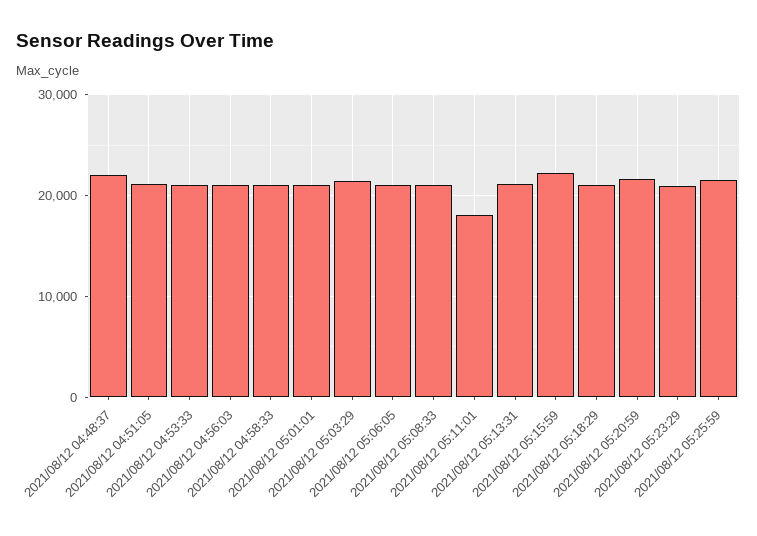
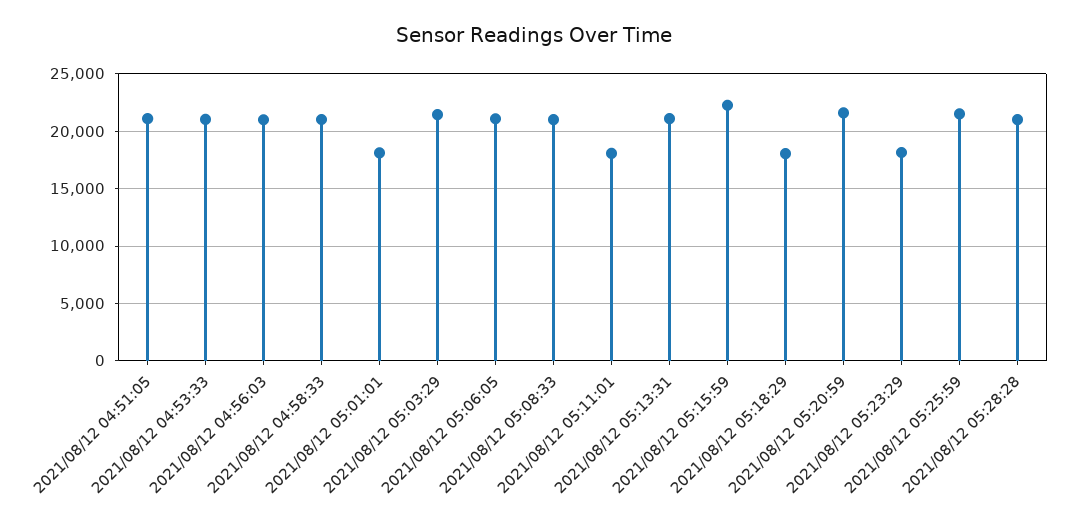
2021/08/12 04:48:37: 22000 -> none
2021/08/12 05:01:01: 21000 -> 18000
2021/08/12 05:18:29: 21000 -> 18000
2021/08/12 05:23:29: 21000 -> 18000
2021/08/12 05:28:28: none -> 21000

